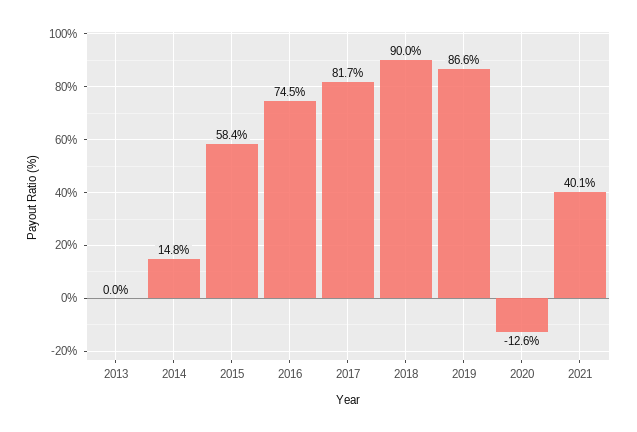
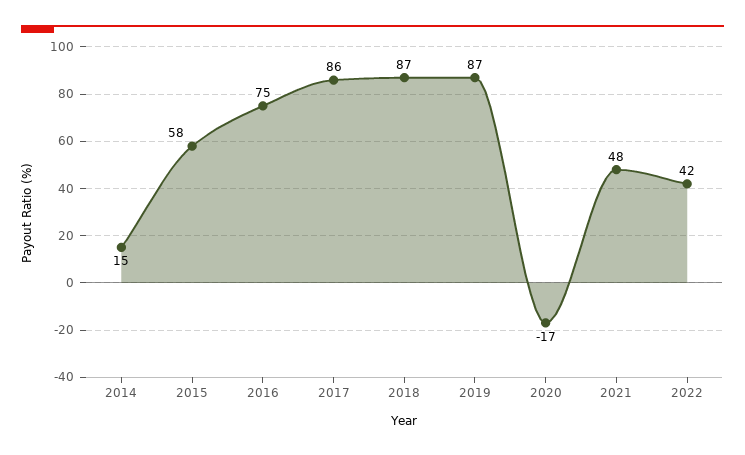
2013: 0 -> none
2017: 81.7 -> 86
2018: 90 -> 87
2020: -12.6 -> -17
2021: 40.1 -> 48
2022: none -> 42

